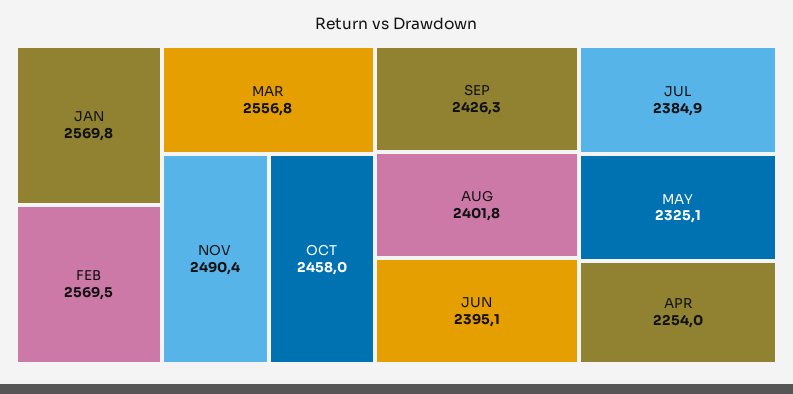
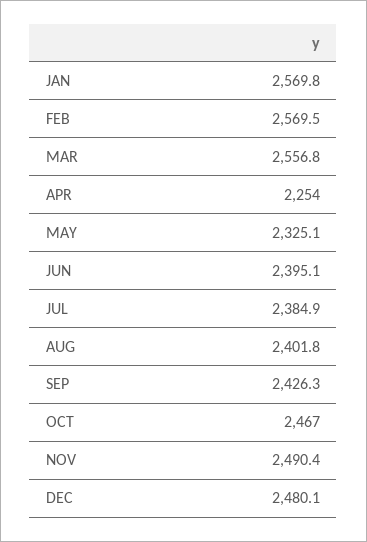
OCT: 2458 -> 2467
DEC: none -> 2480.1

